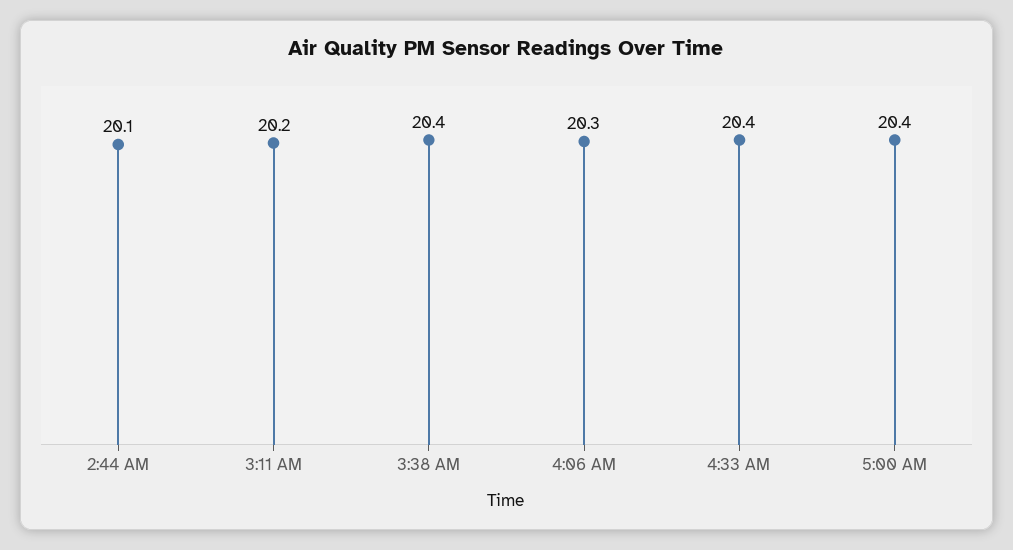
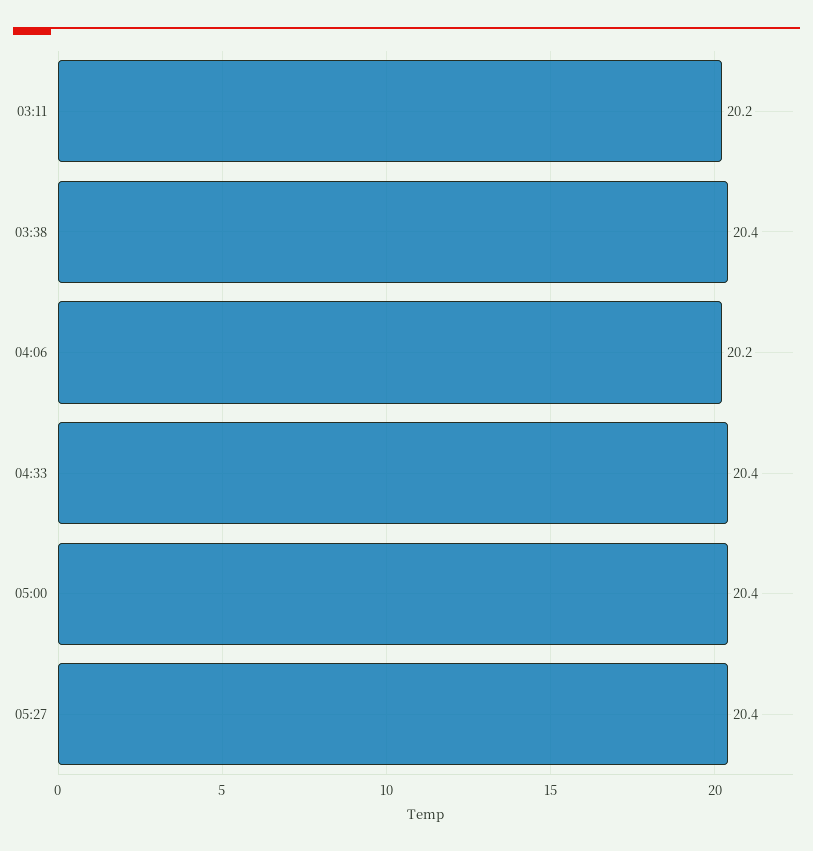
2:44 AM: 20.1 -> none
4:06 AM: 20.3 -> 20.2
05:27: none -> 20.4

